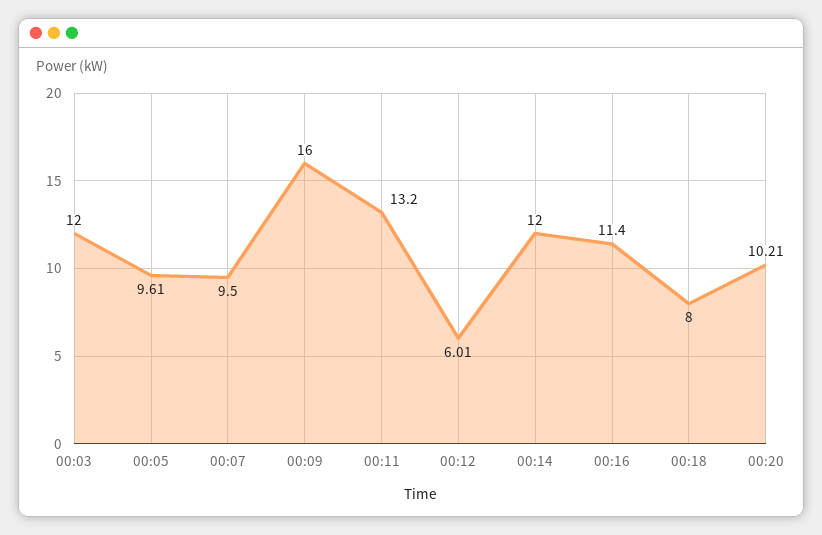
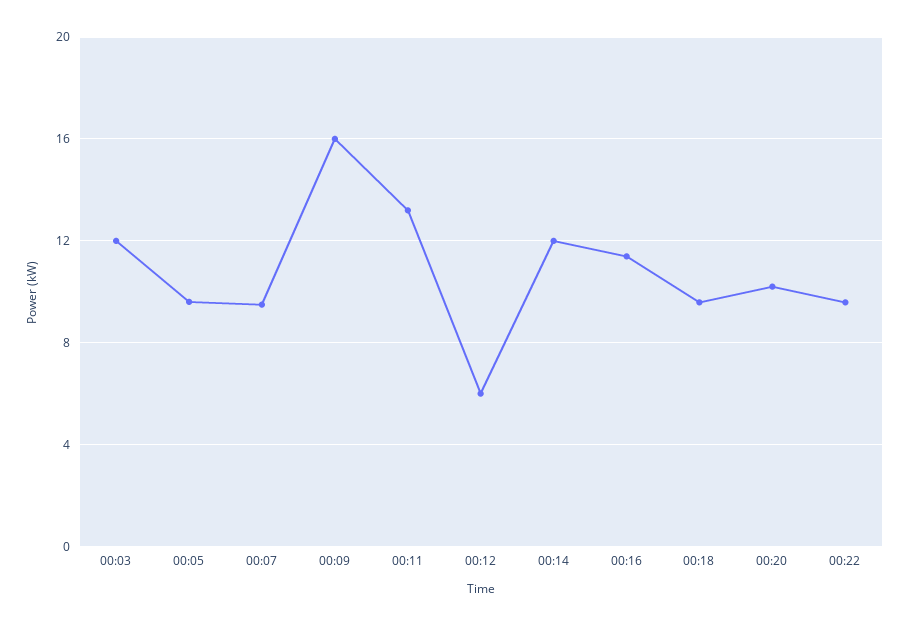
00:18: 8 -> 9.5
00:22: none -> 9.5

